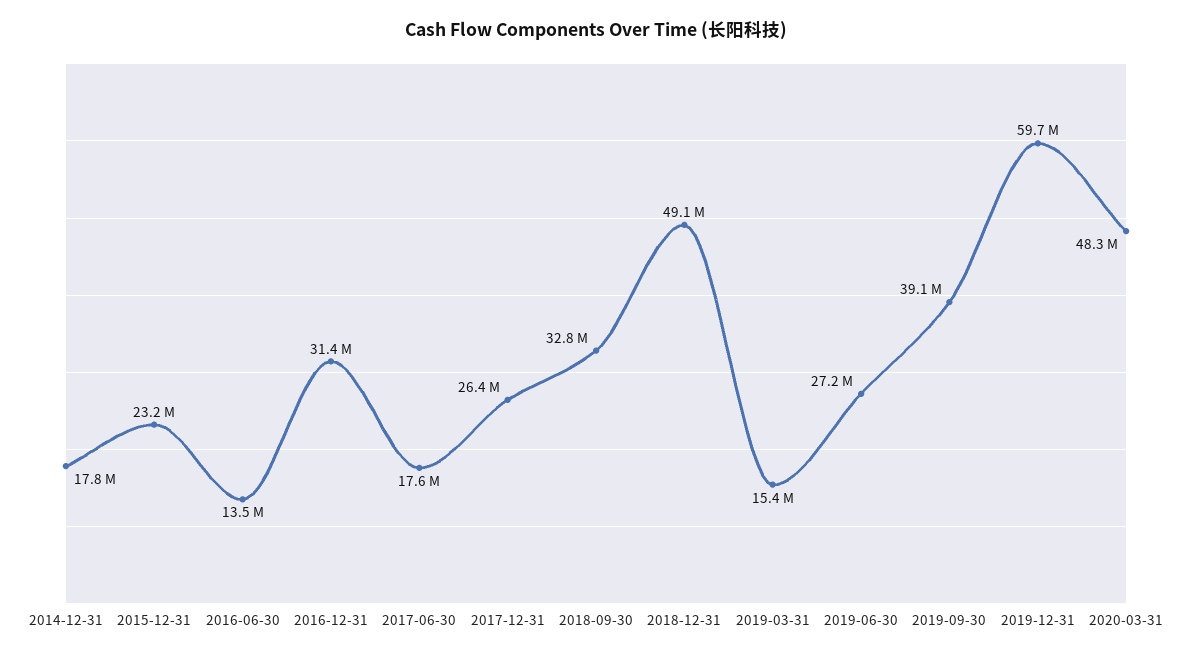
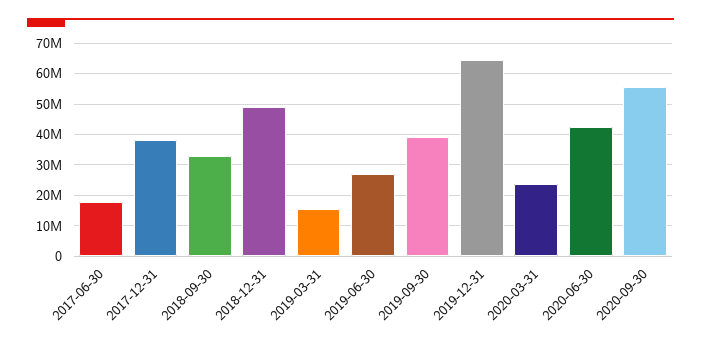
2014-12-31: 17800000 -> none
2015-12-31: 23200000 -> none
2016-06-30: 13500000 -> none
2016-12-31: 31400000 -> none
2017-12-31: 26400000 -> 38000000
2019-12-31: 59700000 -> 64000000
2020-03-31: 48300000 -> 24000000
2020-06-30: none -> 42000000
2020-09-30: none -> 56000000

